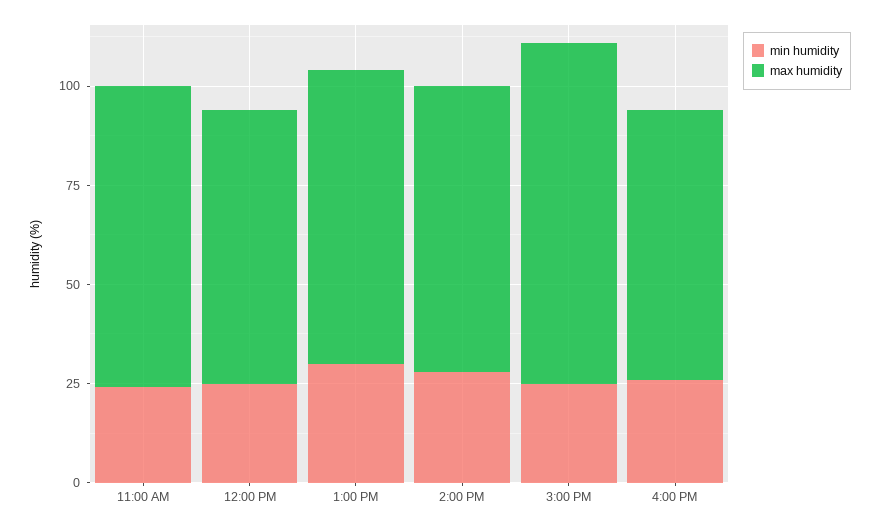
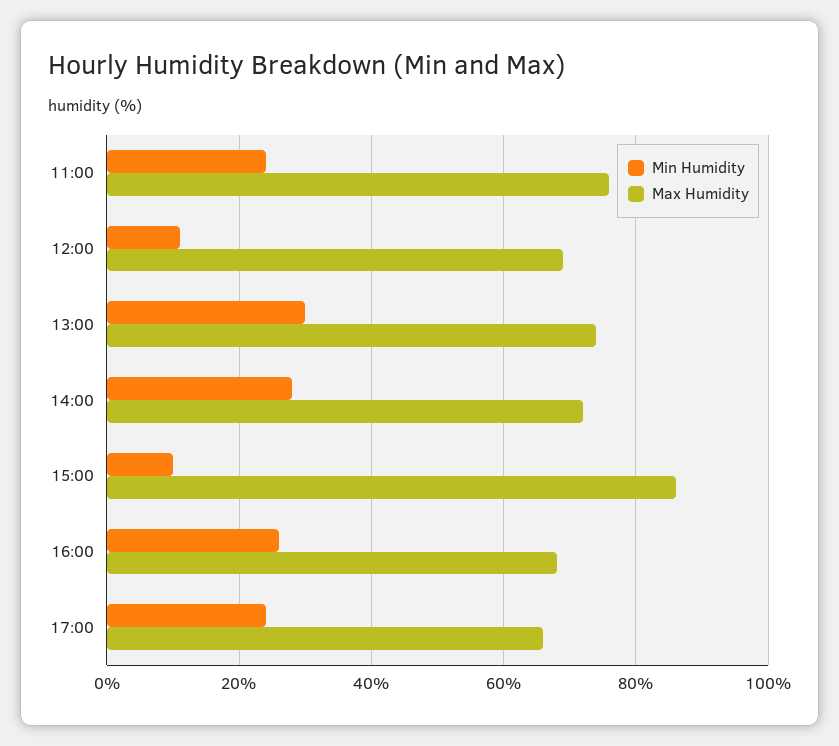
min humidity, 12:00 PM: 25 -> 10
min humidity, 3:00 PM: 25 -> 10
min humidity, 17:00: none -> 25
max humidity, 17:00: none -> 65

